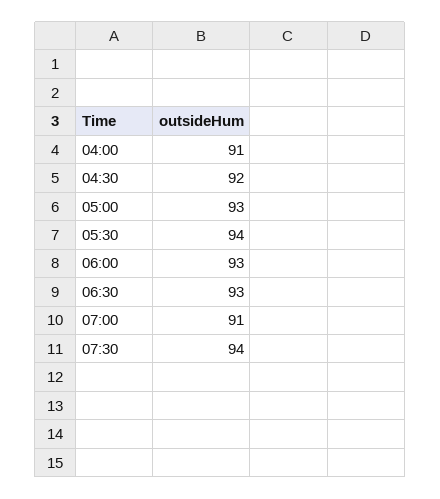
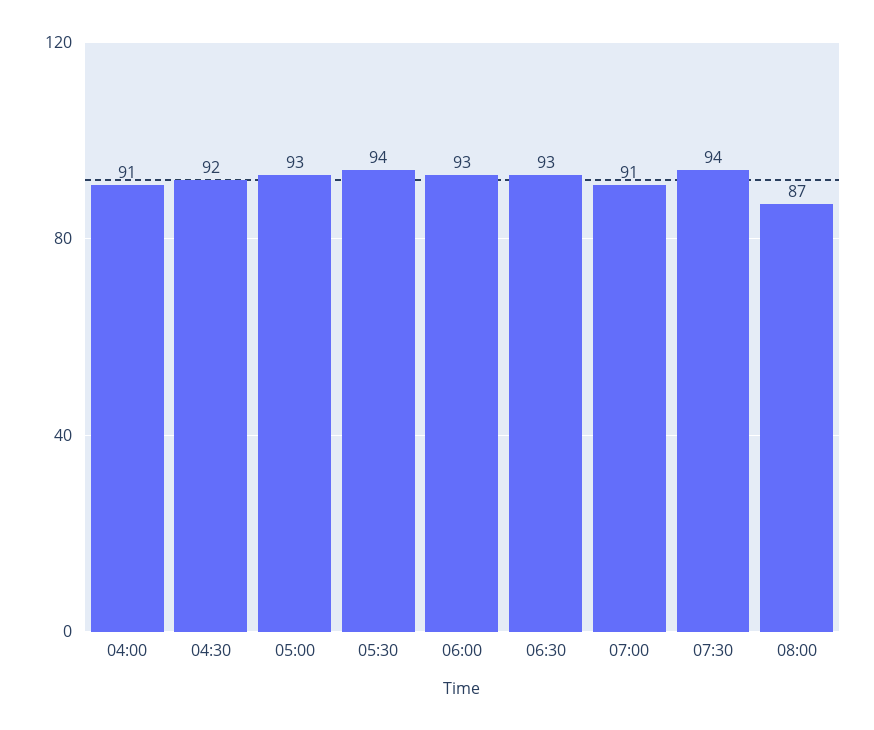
08:00: none -> 87

